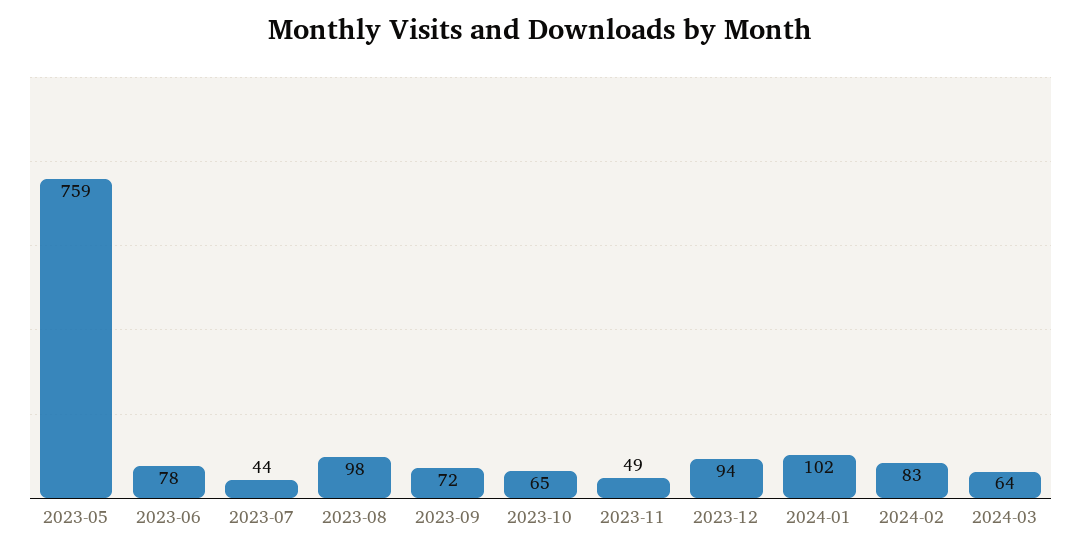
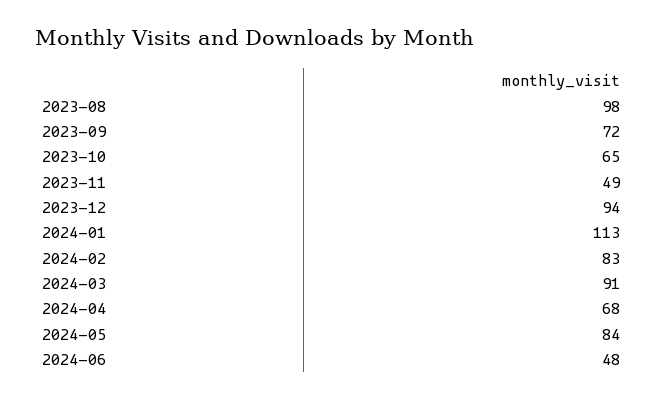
2023-05: 759 -> none
2023-06: 78 -> none
2023-07: 44 -> none
2024-01: 102 -> 113
2024-03: 64 -> 91
2024-04: none -> 68
2024-05: none -> 84
2024-06: none -> 48

